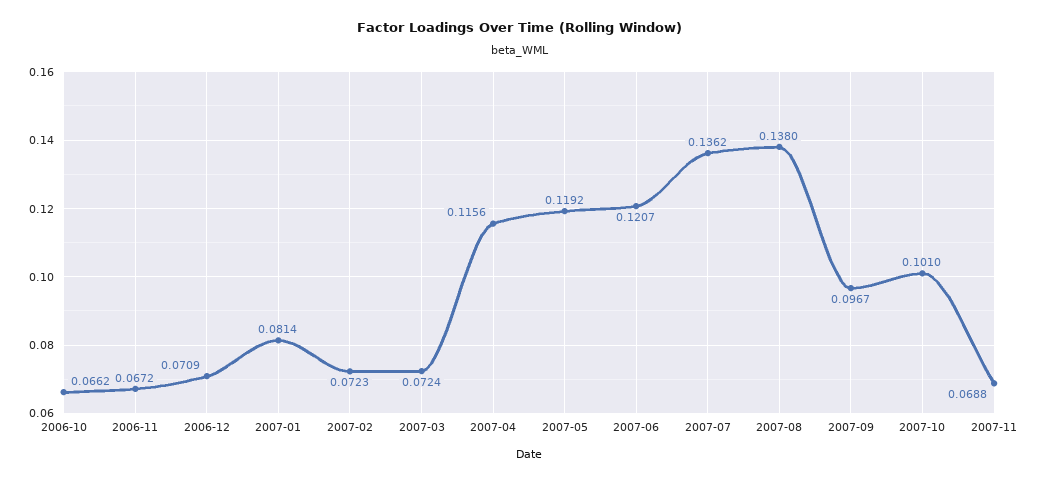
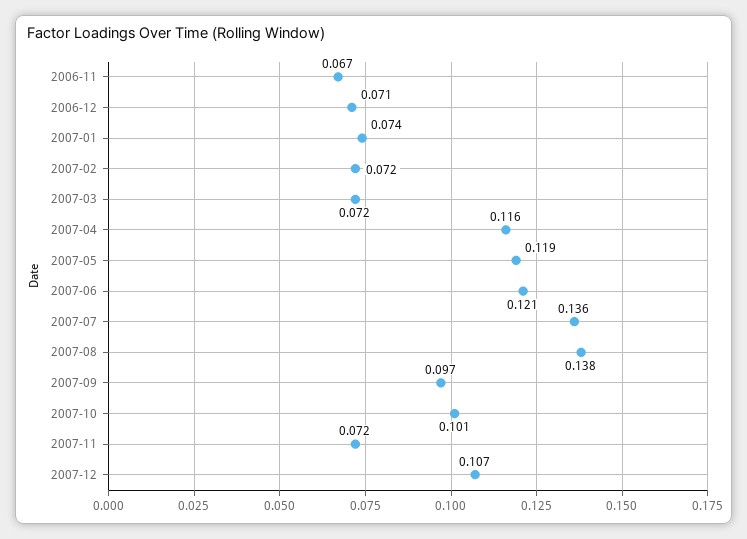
2006-10: 0.0662 -> none
2007-01: 0.0814 -> 0.074
2007-11: 0.0688 -> 0.072
2007-12: none -> 0.107

